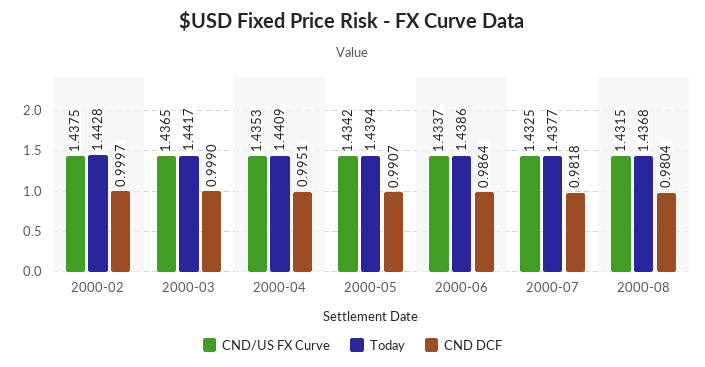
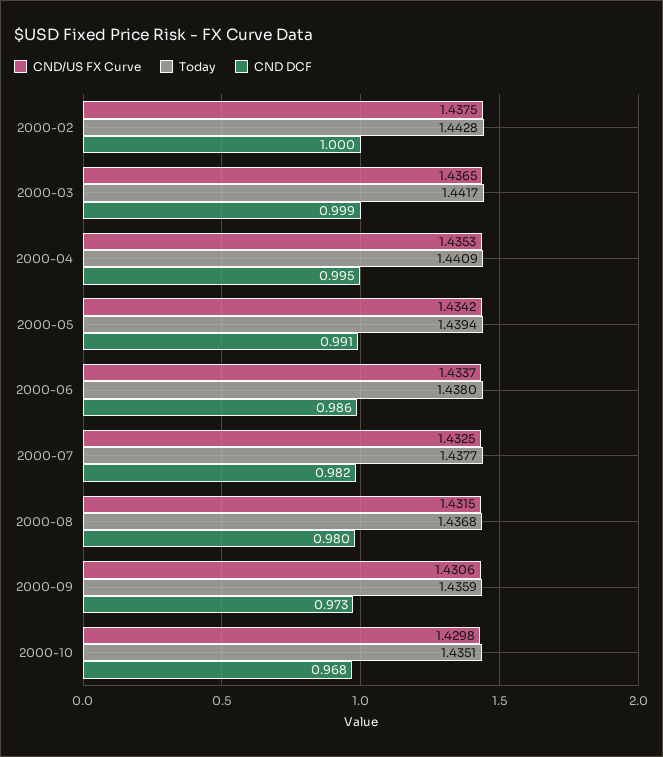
Today, 2000-06: 1.4386 -> 1.438
CND/US FX Curve, 2000-09: none -> 1.4306
Today, 2000-09: none -> 1.4359
CND DCF, 2000-09: none -> 0.973
CND/US FX Curve, 2000-10: none -> 1.4298
Today, 2000-10: none -> 1.4351
CND DCF, 2000-10: none -> 0.968

